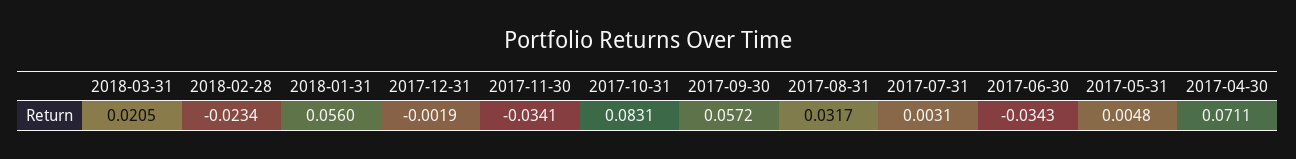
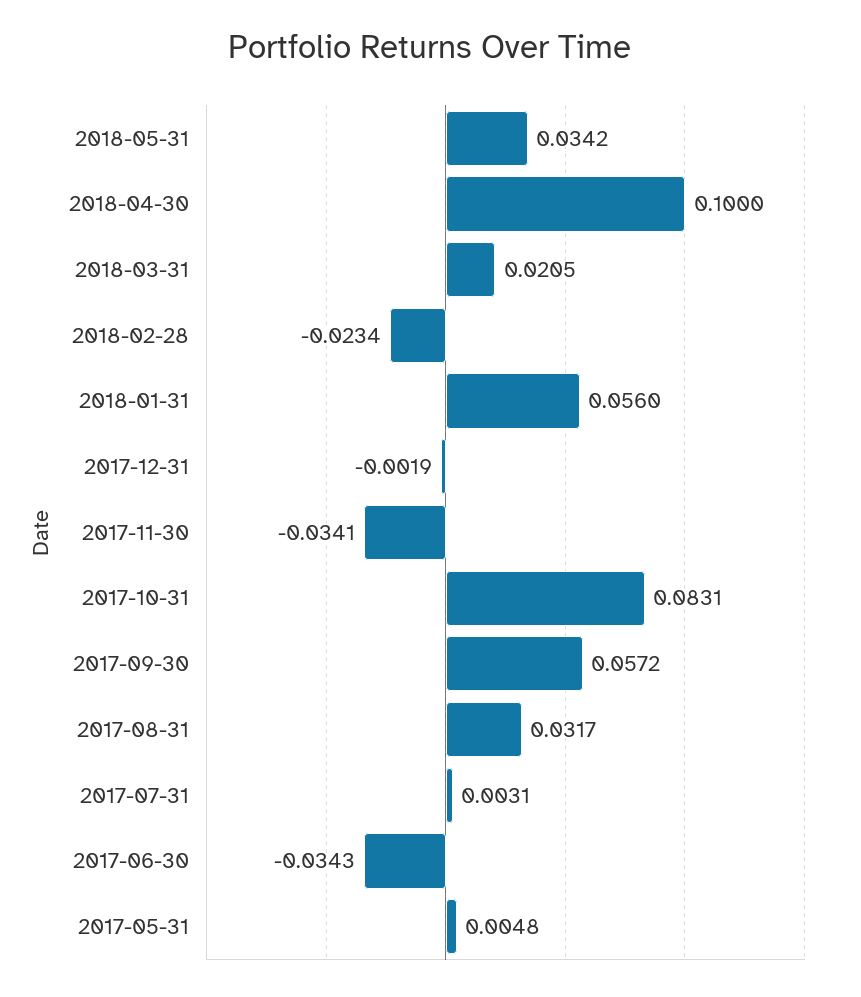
2017-04-30: 0.0711 -> none
2018-05-31: none -> 0.0342
2018-04-30: none -> 0.1

